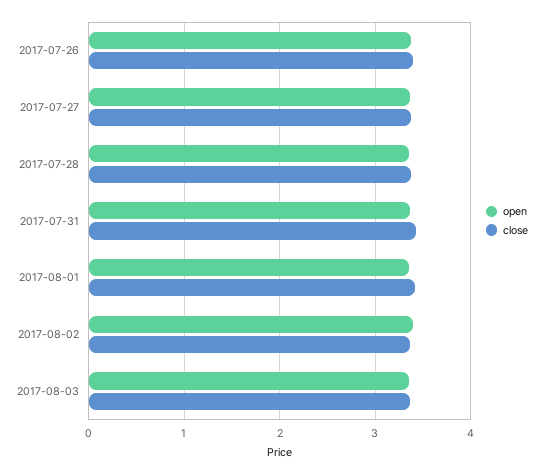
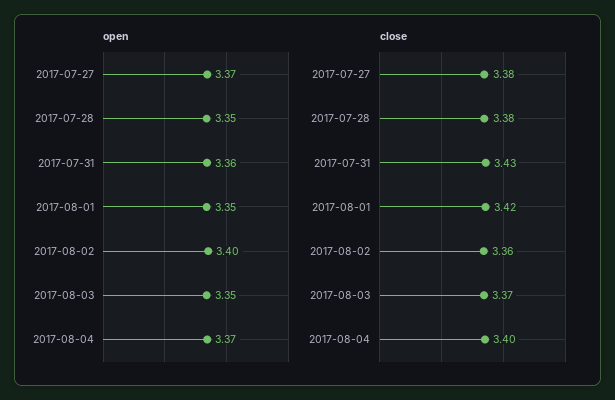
open, 2017-07-26: 3.4 -> none
close, 2017-07-26: 3.4 -> none
open, 2017-08-04: none -> 3.37
close, 2017-08-04: none -> 3.4

